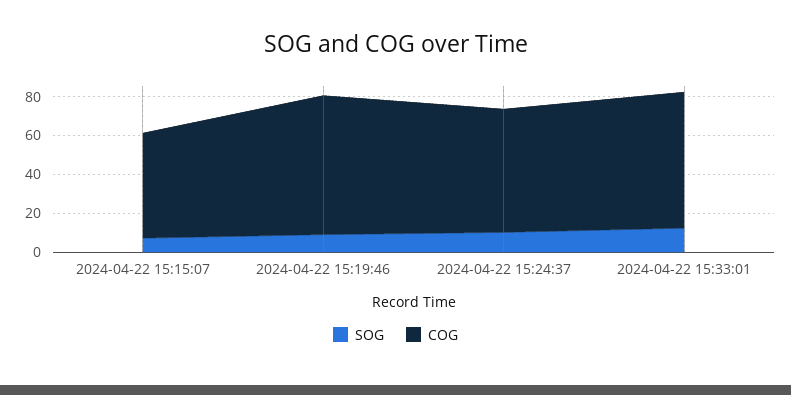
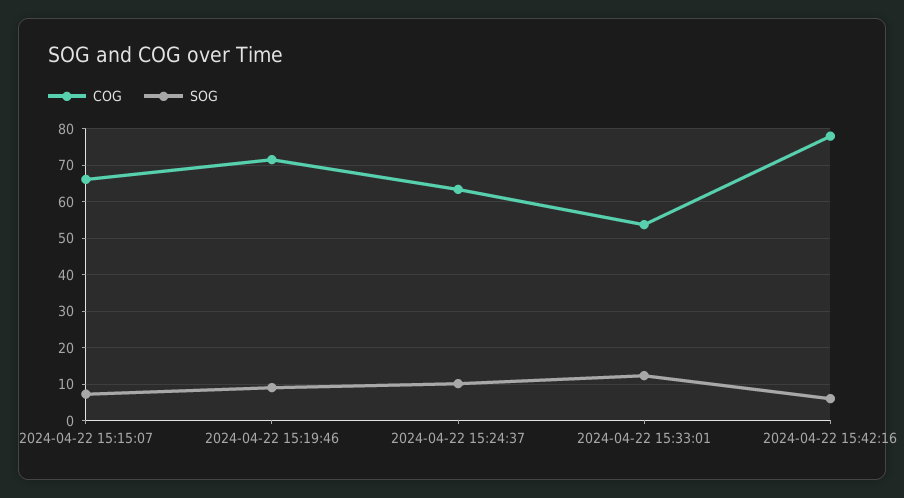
COG, 2024-04-22 15:15:07: 55 -> 66
COG, 2024-04-22 15:33:01: 70 -> 54
COG, 2024-04-22 15:42:16: none -> 78
SOG, 2024-04-22 15:42:16: none -> 6

